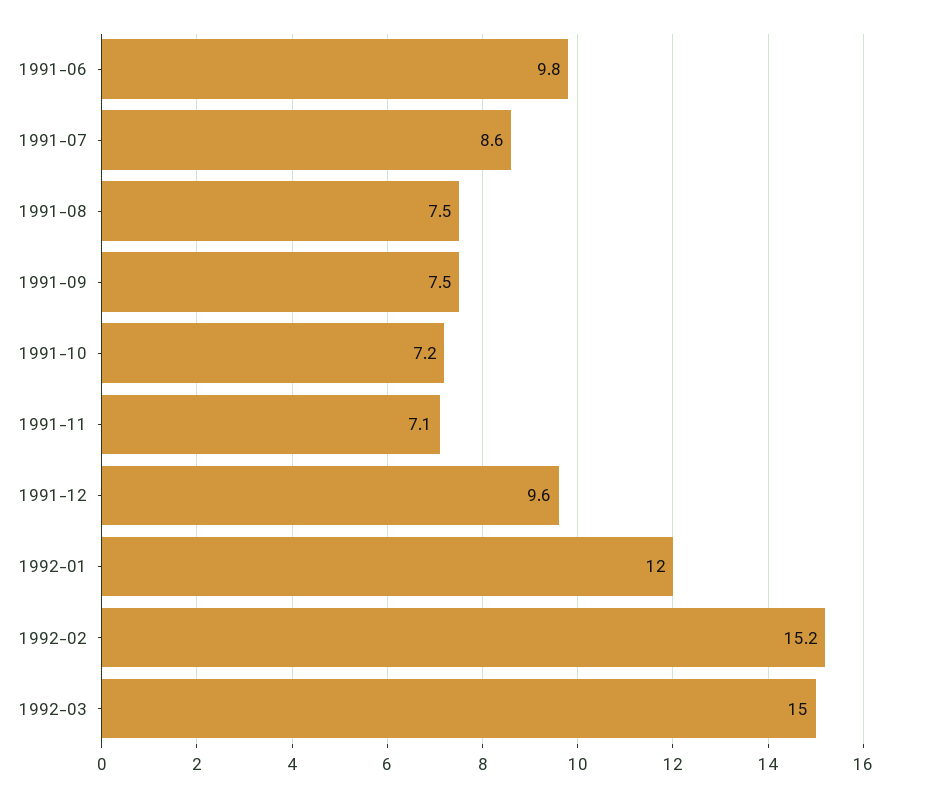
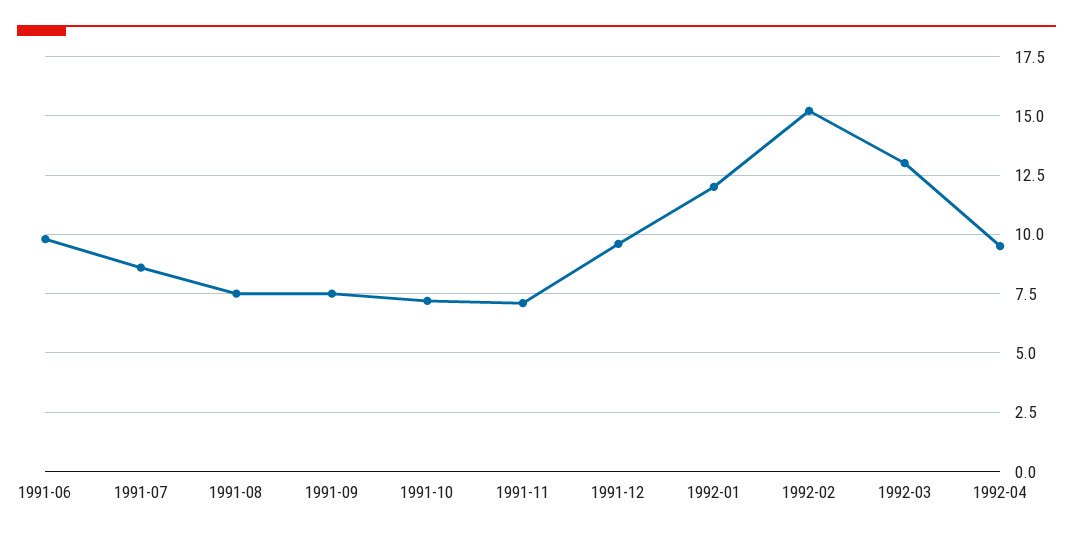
1992-03: 15 -> 13
1992-04: none -> 9.5

